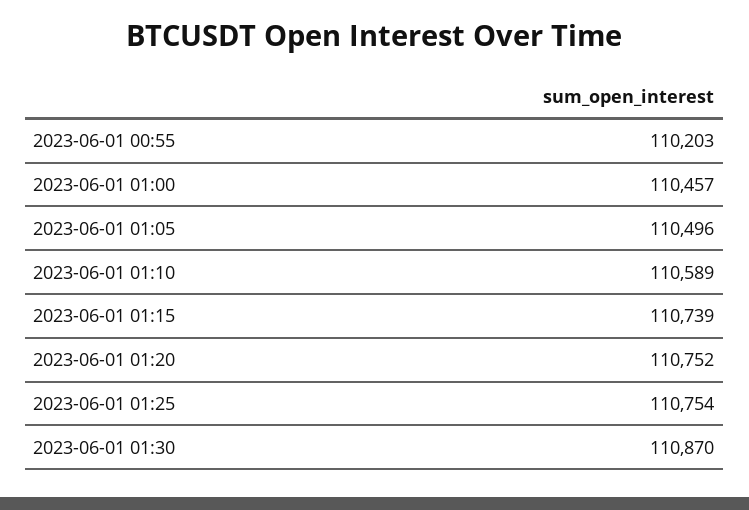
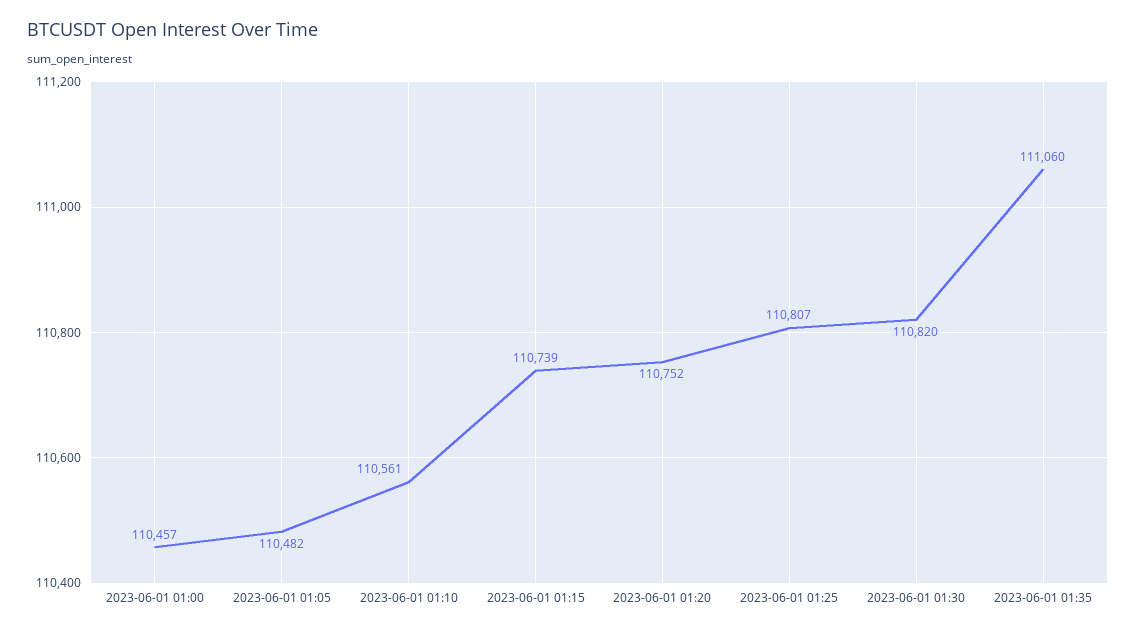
2023-06-01 00:55: 110203 -> none
2023-06-01 01:05: 110496 -> 110482
2023-06-01 01:10: 110589 -> 110561
2023-06-01 01:25: 110754 -> 110807
2023-06-01 01:30: 110870 -> 110820
2023-06-01 01:35: none -> 111060

